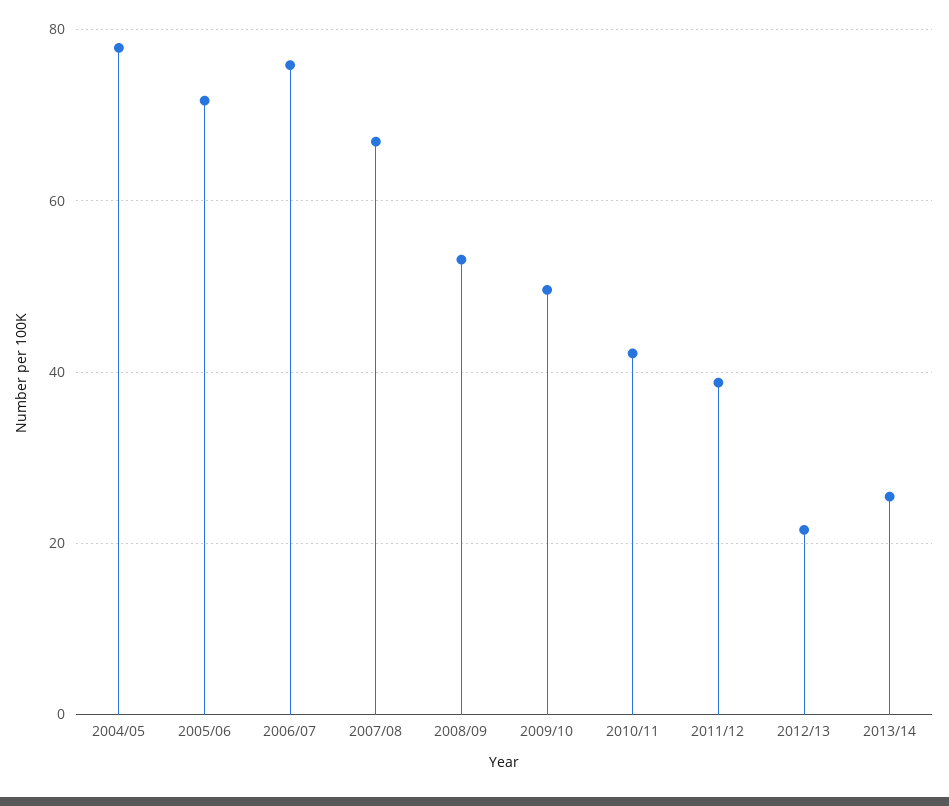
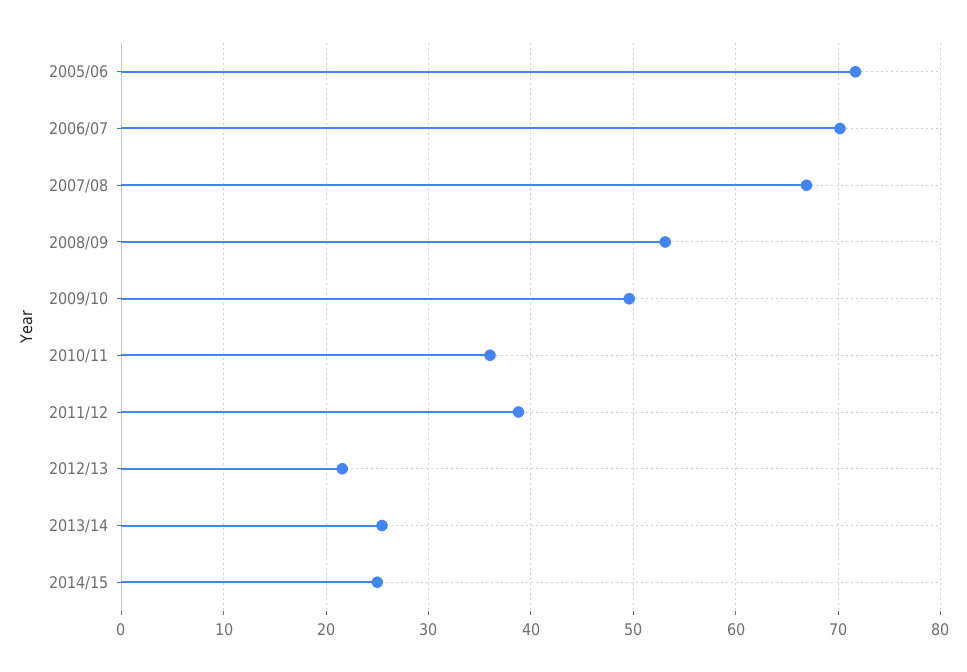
2004/05: 78 -> none
2006/07: 76 -> 70
2010/11: 42 -> 36
2014/15: none -> 25

